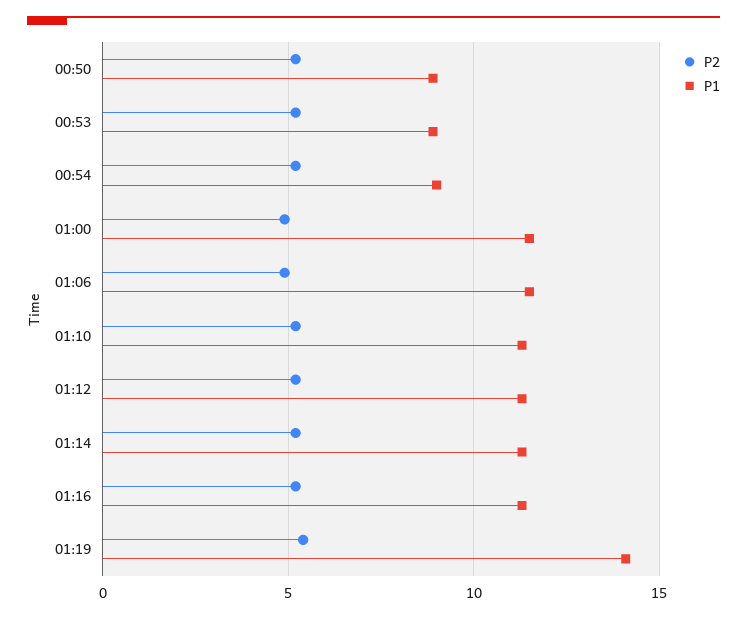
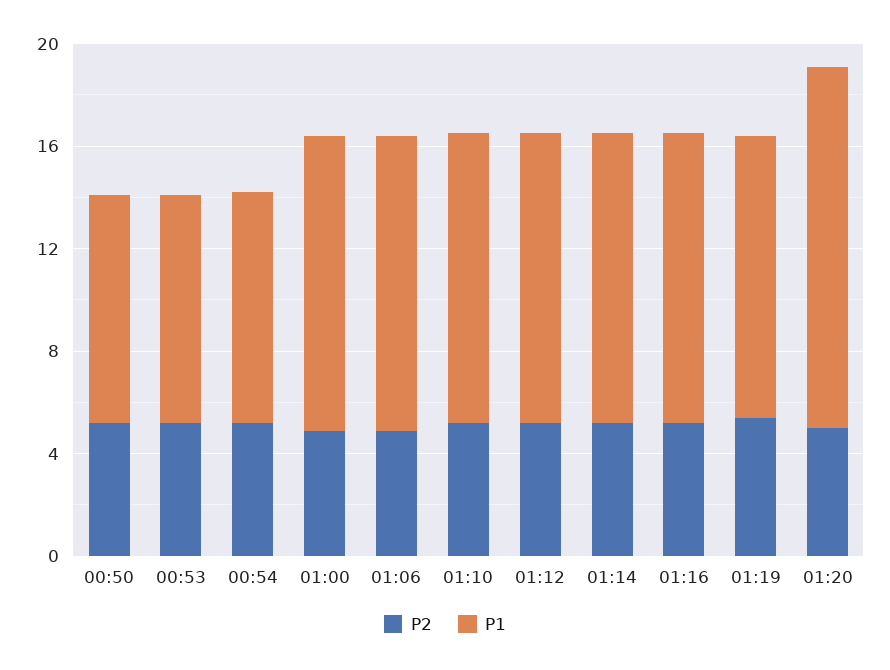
P1, 01:19: 14 -> 11
P2, 01:20: none -> 5
P1, 01:20: none -> 14

